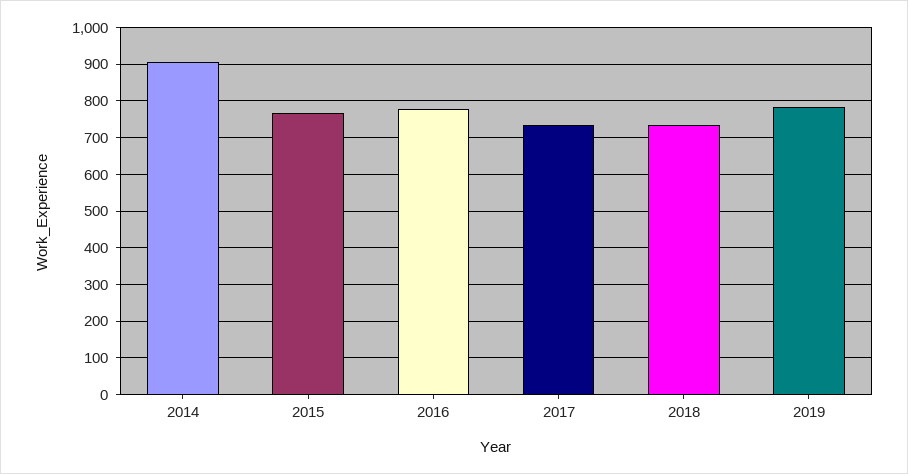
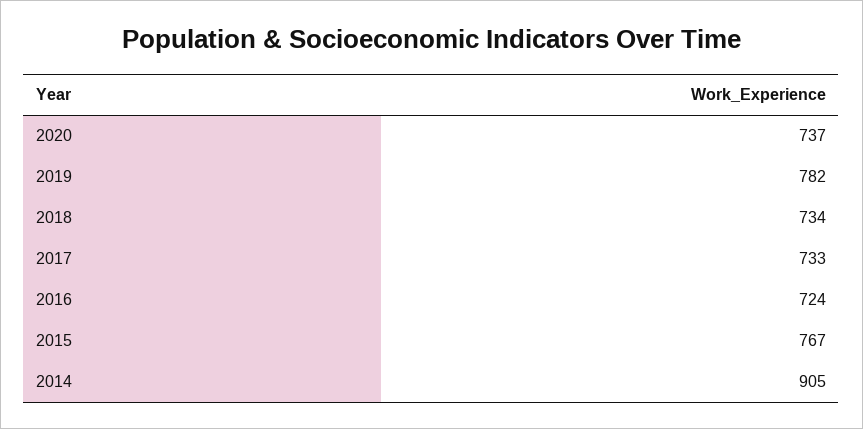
2016: 780 -> 724
2020: none -> 737

